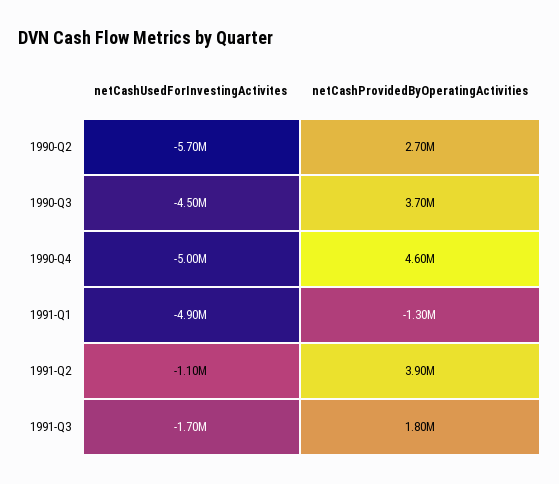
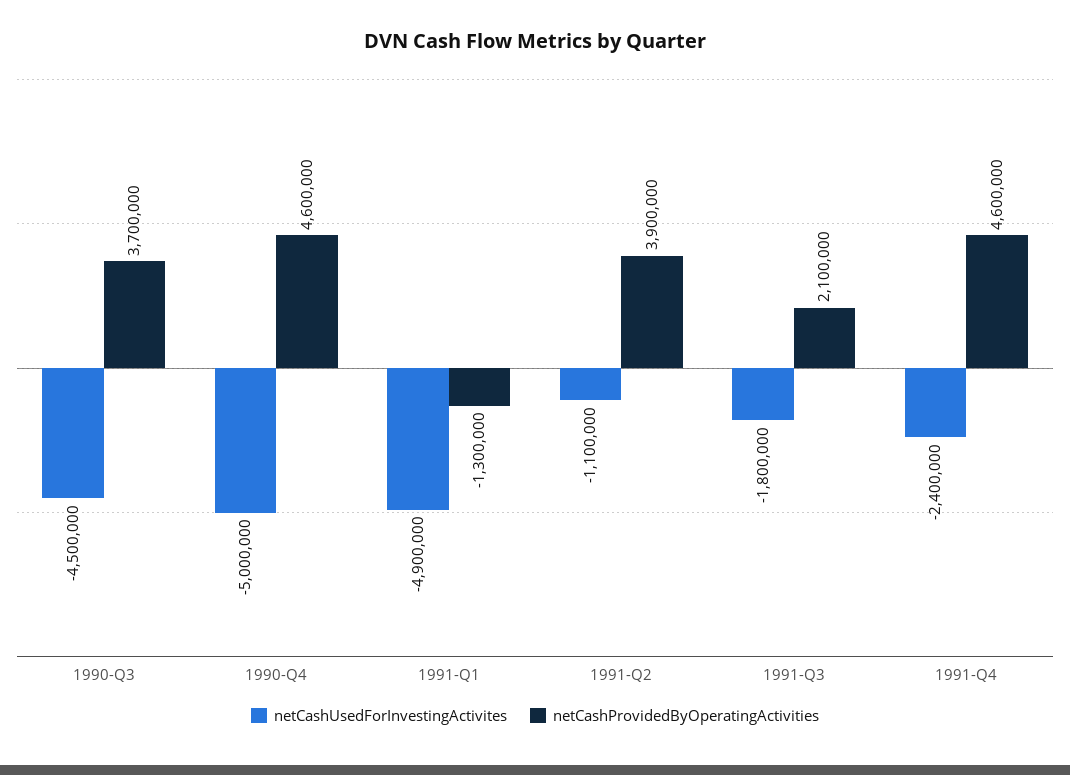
netCashUsedForInvestingActivites, 1990-Q2: -5700000 -> none
netCashProvidedByOperatingActivities, 1990-Q2: 2700000 -> none
netCashUsedForInvestingActivites, 1991-Q3: -1700000 -> -1800000
netCashProvidedByOperatingActivities, 1991-Q3: 1800000 -> 2100000
netCashUsedForInvestingActivites, 1991-Q4: none -> -2400000
netCashProvidedByOperatingActivities, 1991-Q4: none -> 4600000

